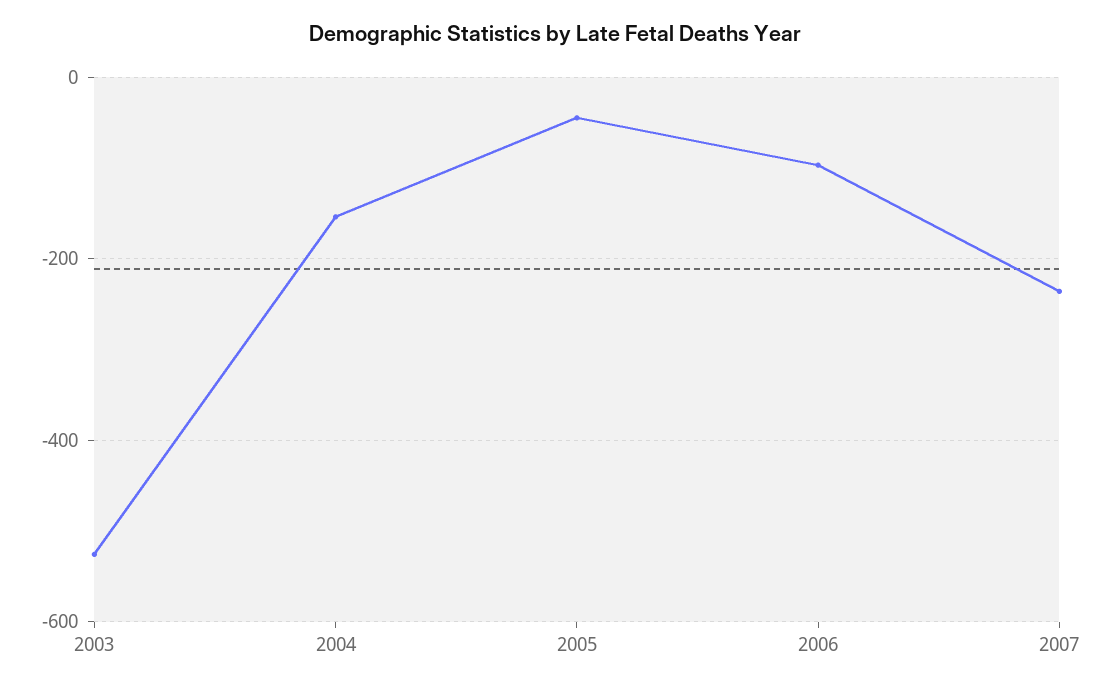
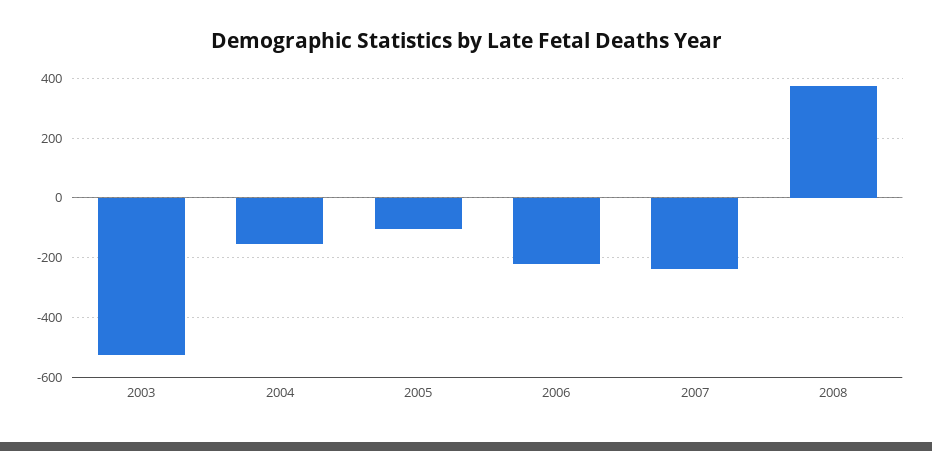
2005: -40 -> -100
2006: -100 -> -225
2008: none -> 375

